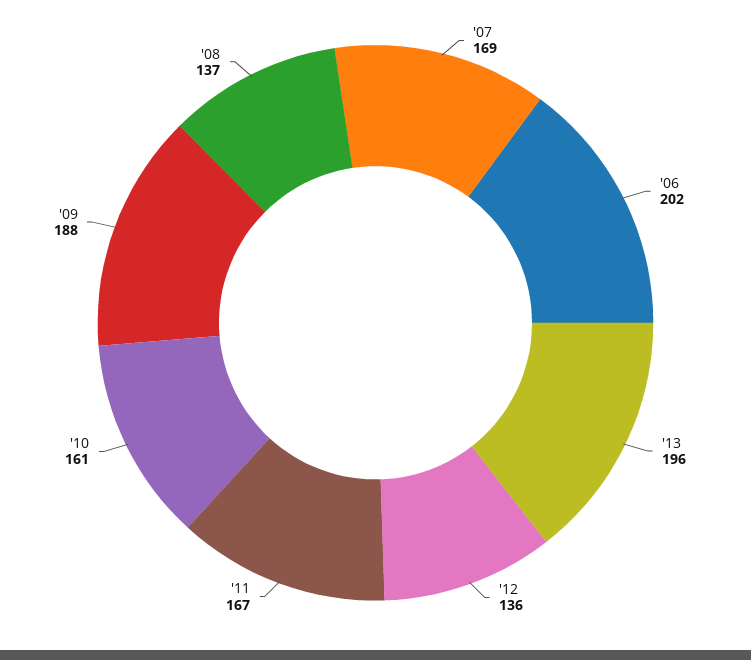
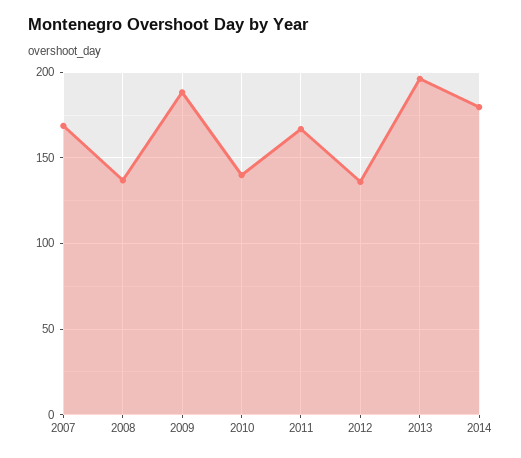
'06: 202 -> none
'10: 161 -> 140
2014: none -> 180

